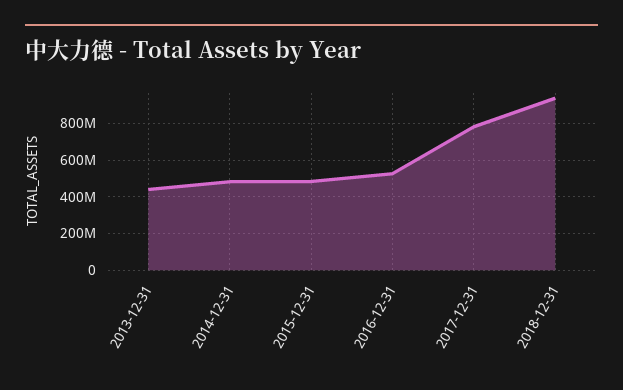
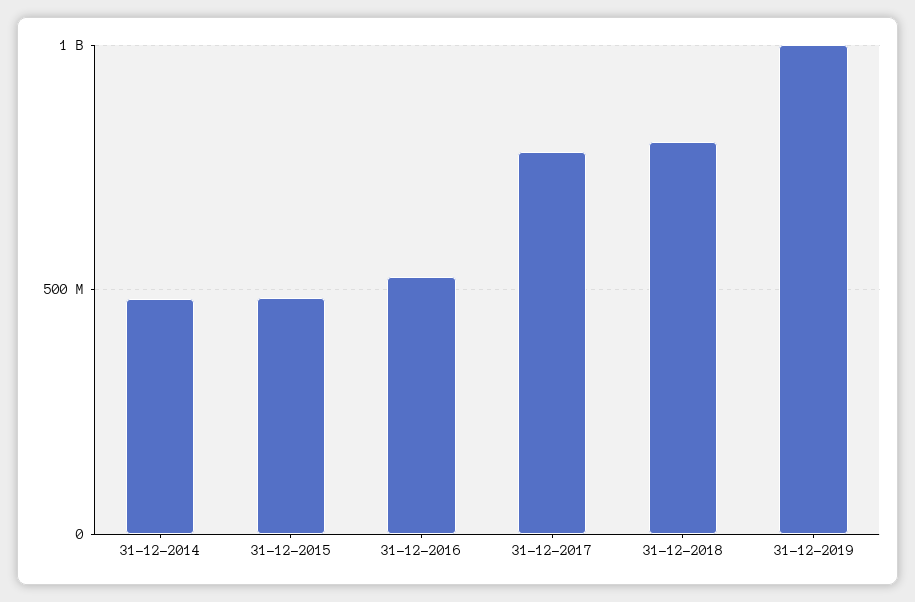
2013-12-31: 450000000 -> none
2018-12-31: 950000000 -> 800000000
31-12-2019: none -> 1000000000

